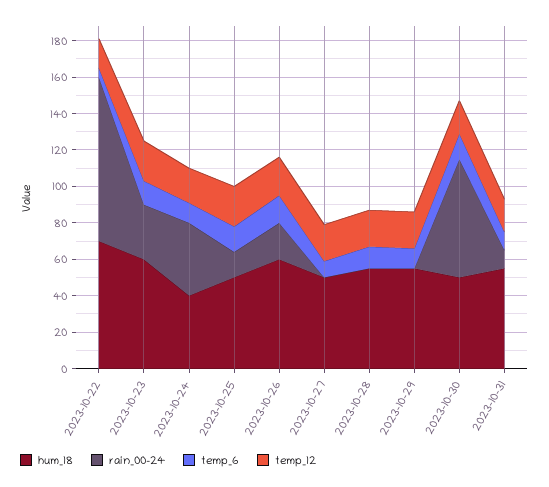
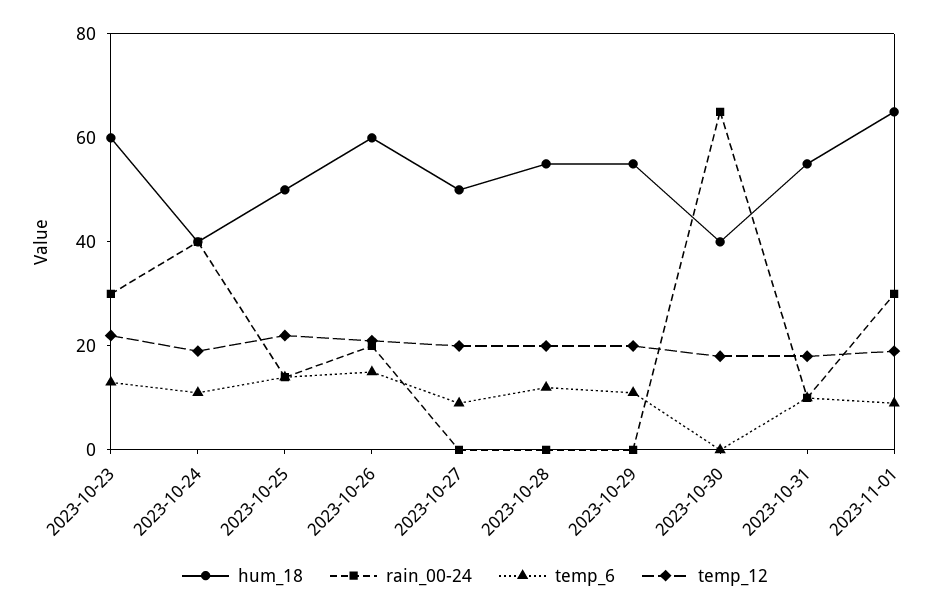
hum_18, 2023-10-22: 70 -> none
rain_00-24, 2023-10-22: 90 -> none
temp_6, 2023-10-22: 5 -> none
temp_12, 2023-10-22: 15 -> none
hum_18, 2023-10-30: 50 -> 40
temp_6, 2023-10-30: 15 -> 0
hum_18, 2023-11-01: none -> 65
rain_00-24, 2023-11-01: none -> 30
temp_6, 2023-11-01: none -> 10
temp_12, 2023-11-01: none -> 20

